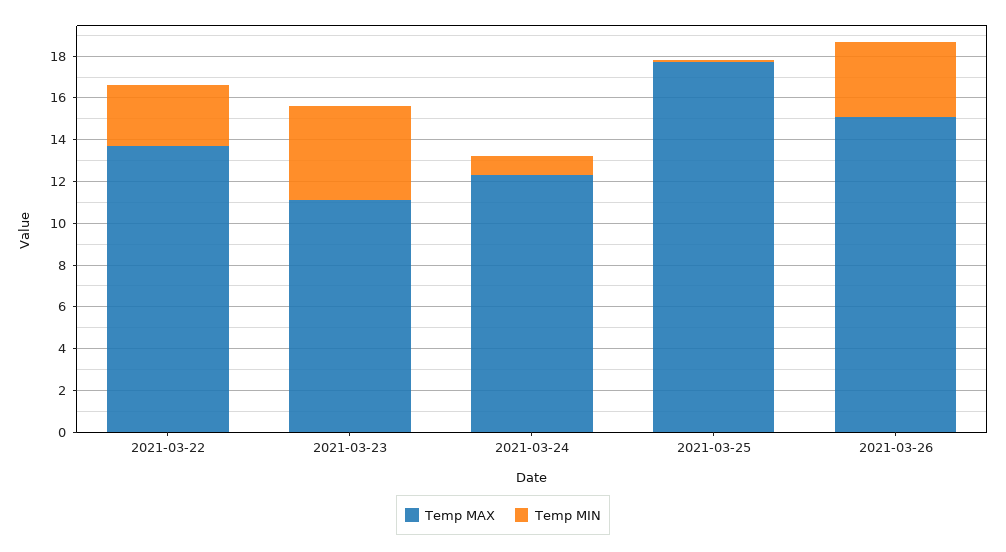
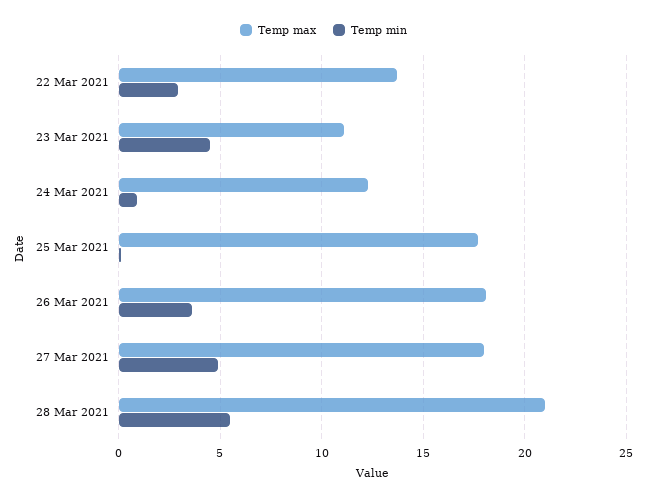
Temp MAX, 2021-03-26: 15 -> 18
Temp MAX, 27 Mar 2021: none -> 18
Temp MIN, 27 Mar 2021: none -> 5
Temp MAX, 28 Mar 2021: none -> 21
Temp MIN, 28 Mar 2021: none -> 5.5

